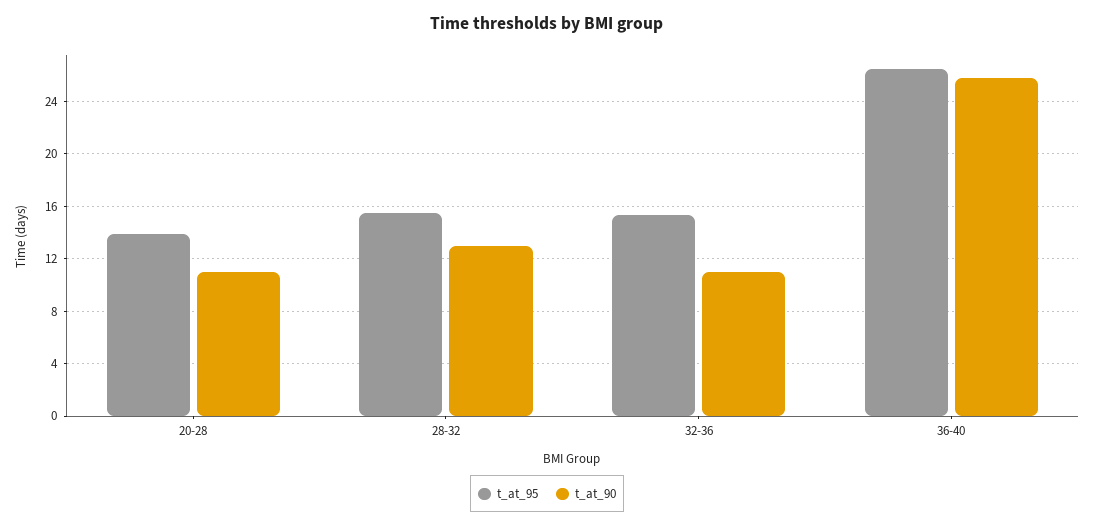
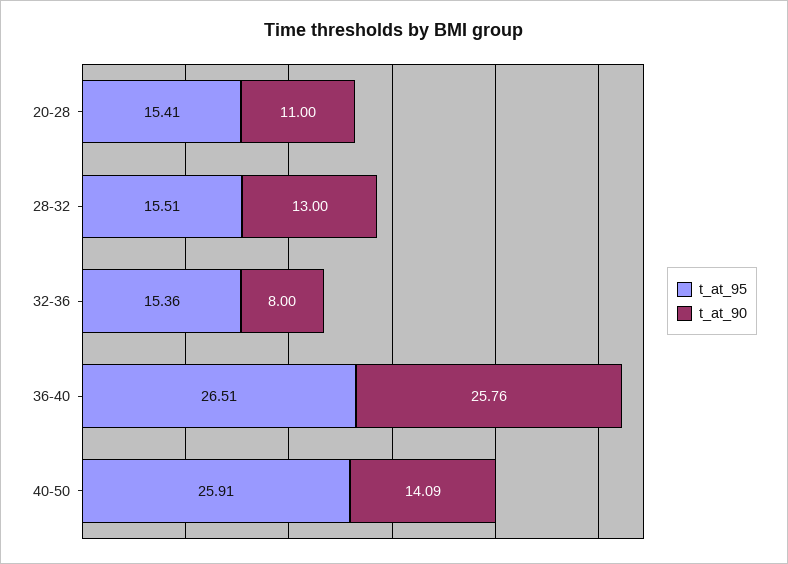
t_at_95, 20-28: 14 -> 15.41
t_at_90, 32-36: 11 -> 8
t_at_95, 40-50: none -> 25.91
t_at_90, 40-50: none -> 14.09

